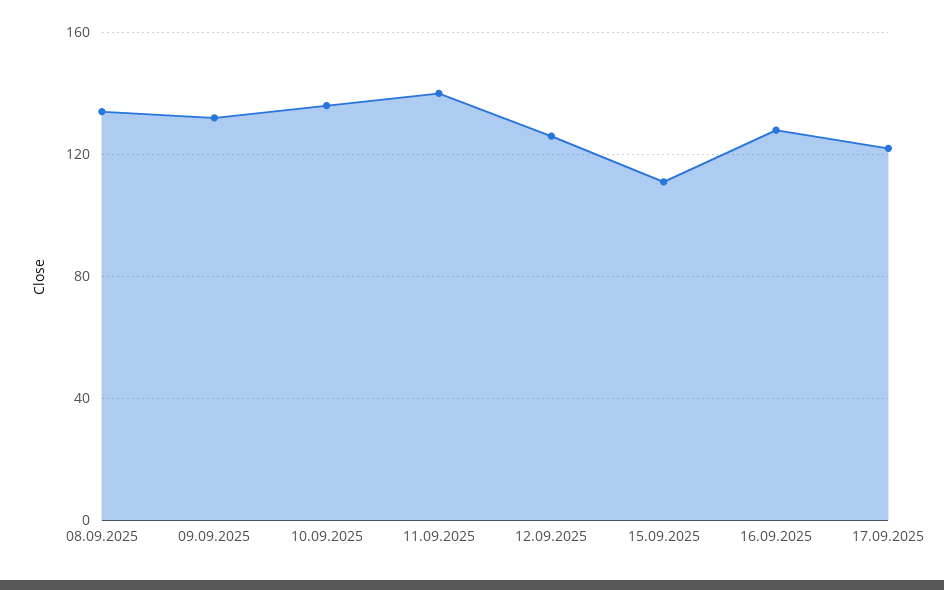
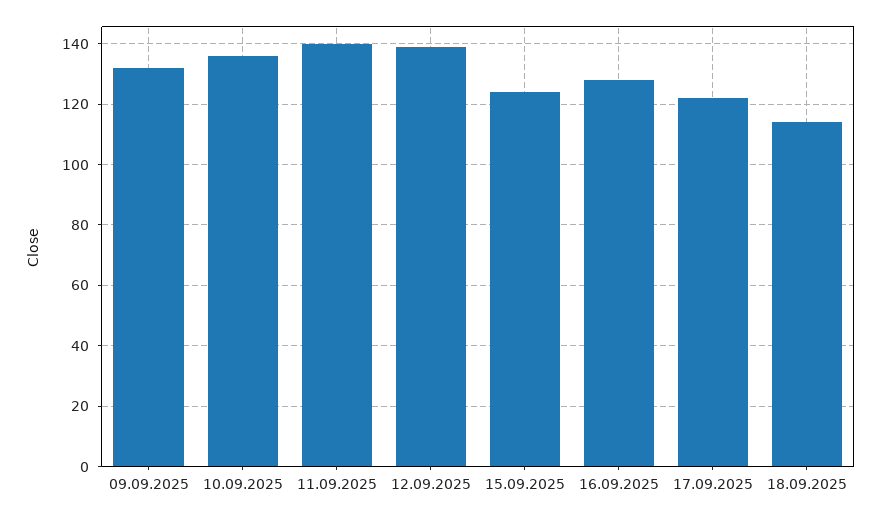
08.09.2025: 135 -> none
12.09.2025: 125 -> 140
15.09.2025: 110 -> 125
18.09.2025: none -> 115

